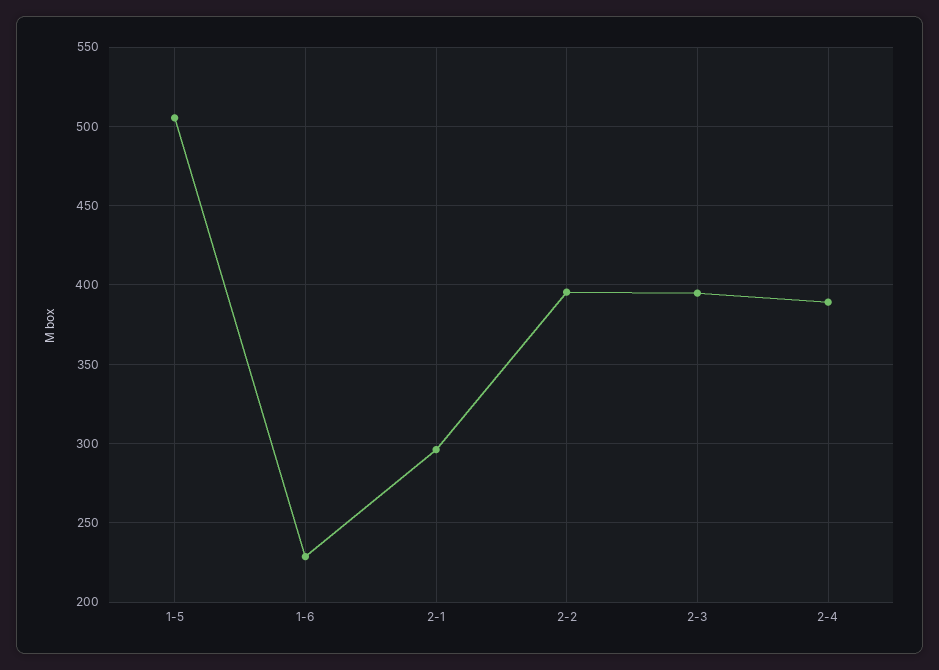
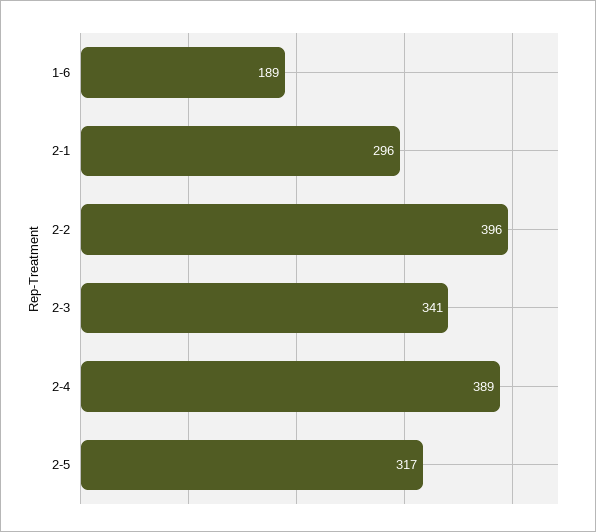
1-5: 505 -> none
1-6: 230 -> 189
2-3: 395 -> 341
2-5: none -> 317

